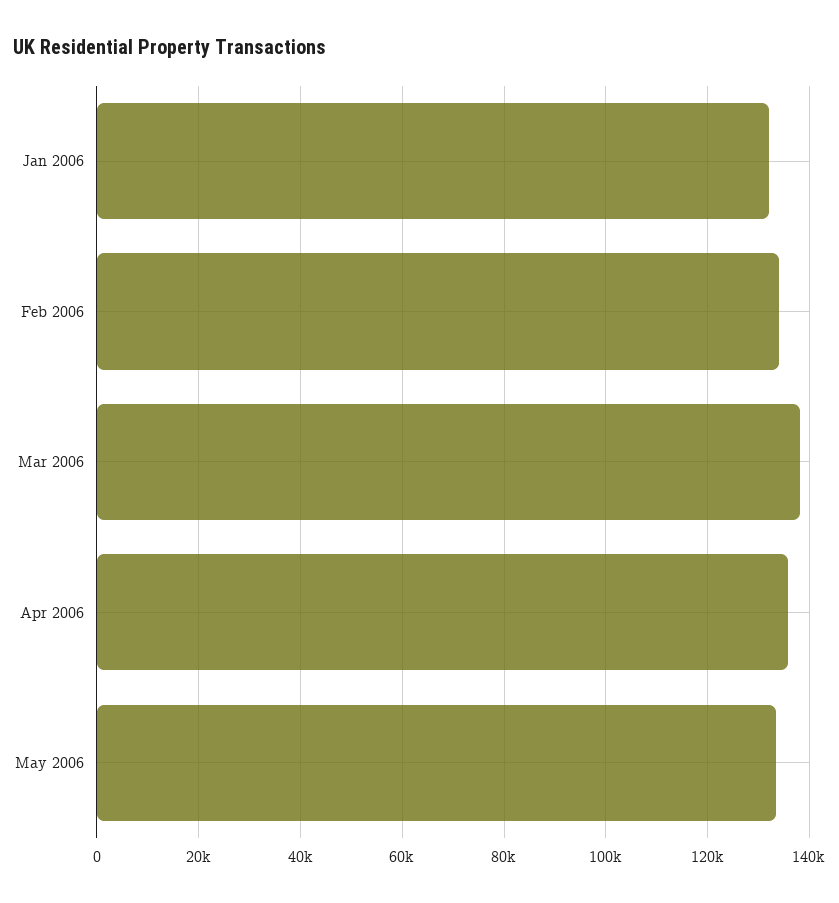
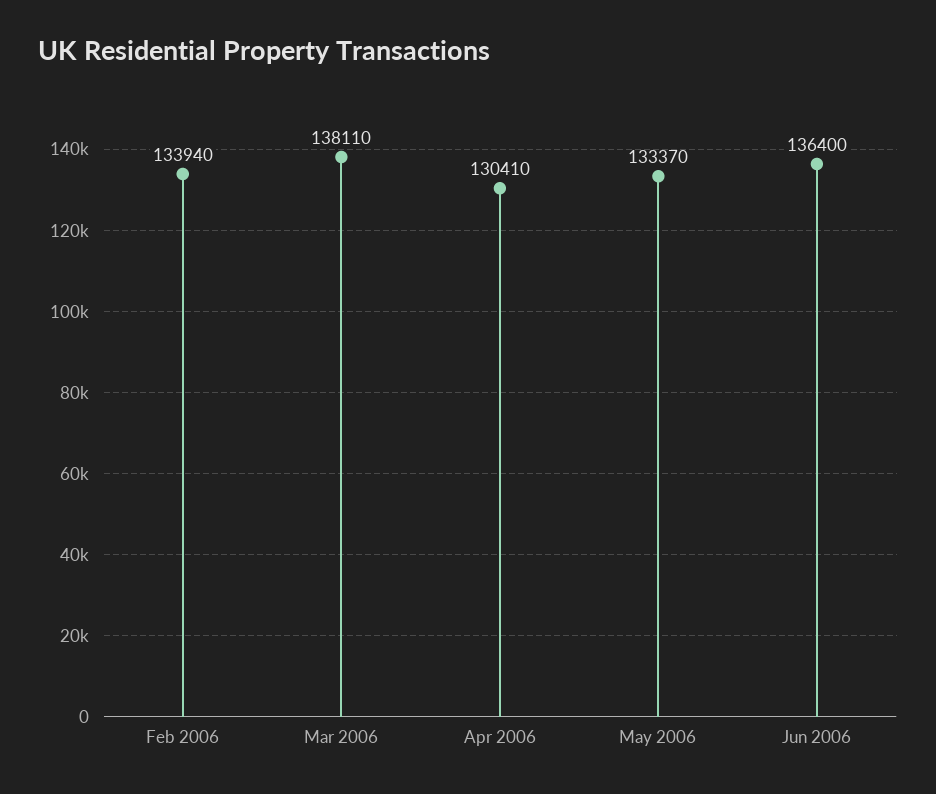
Jan 2006: 132000 -> none
Apr 2006: 136000 -> 130410
Jun 2006: none -> 136400

